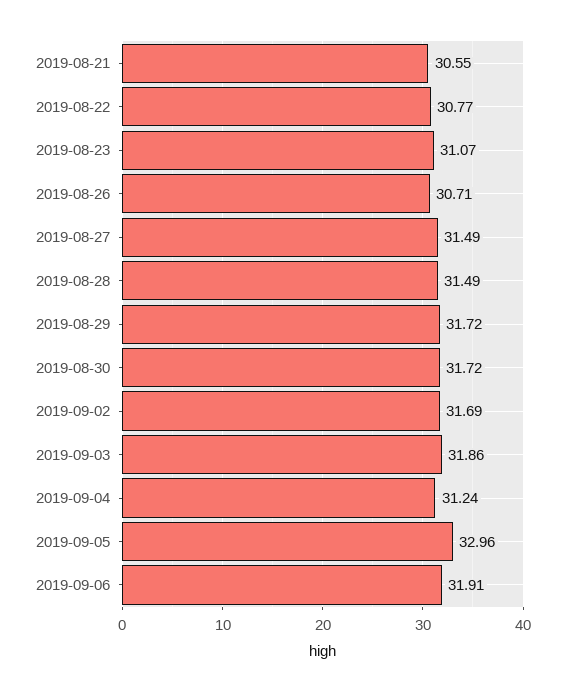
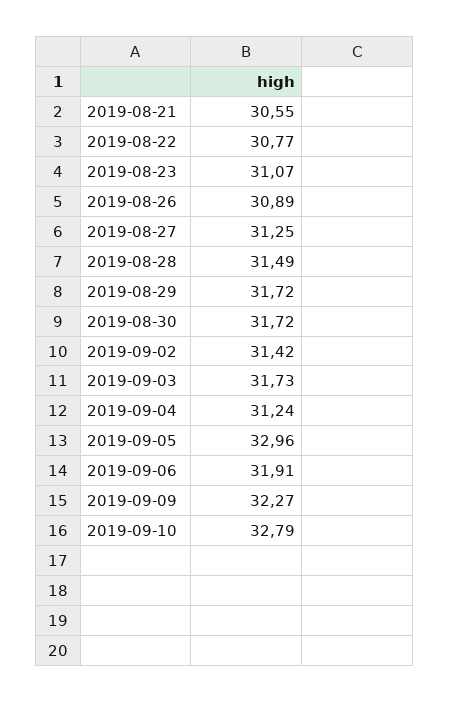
2019-08-26: 30.71 -> 30.89
2019-08-27: 31.49 -> 31.25
2019-09-02: 31.69 -> 31.42
2019-09-03: 31.86 -> 31.73
2019-09-09: none -> 32.27
2019-09-10: none -> 32.79

